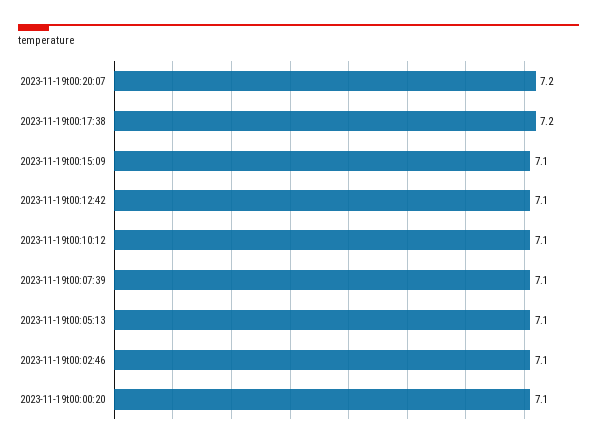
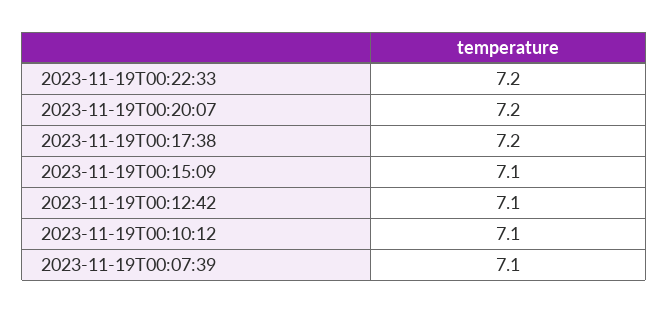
2023-11-19t00:05:13: 7.1 -> none
2023-11-19t00:02:46: 7.1 -> none
2023-11-19t00:00:20: 7.1 -> none
2023-11-19T00:22:33: none -> 7.2

